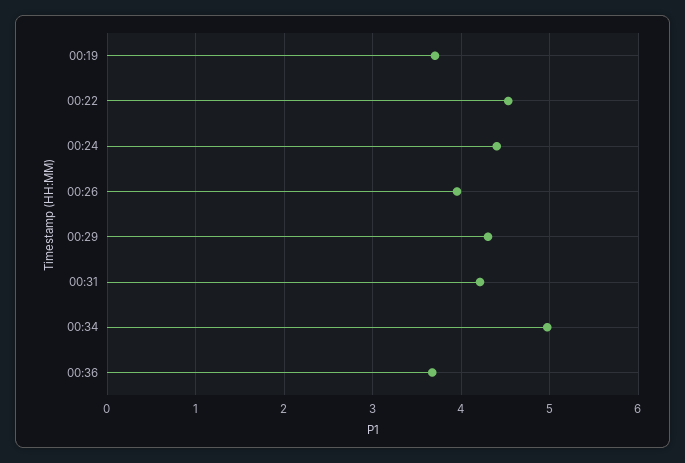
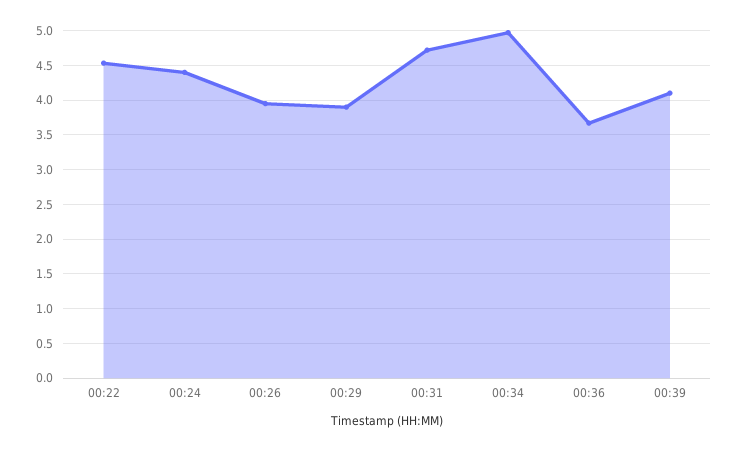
00:19: 3.7 -> none
00:29: 4.3 -> 3.9
00:31: 4.2 -> 4.7
00:39: none -> 4.1

